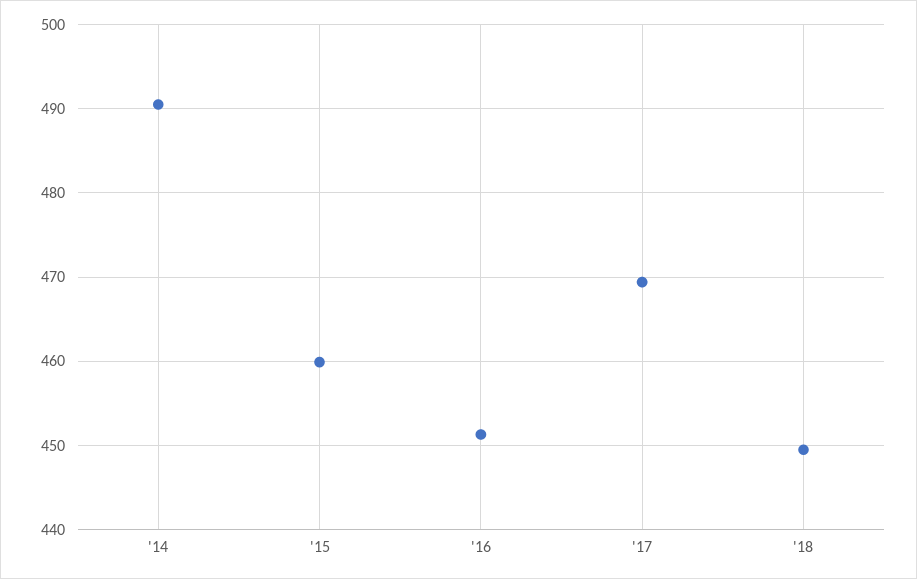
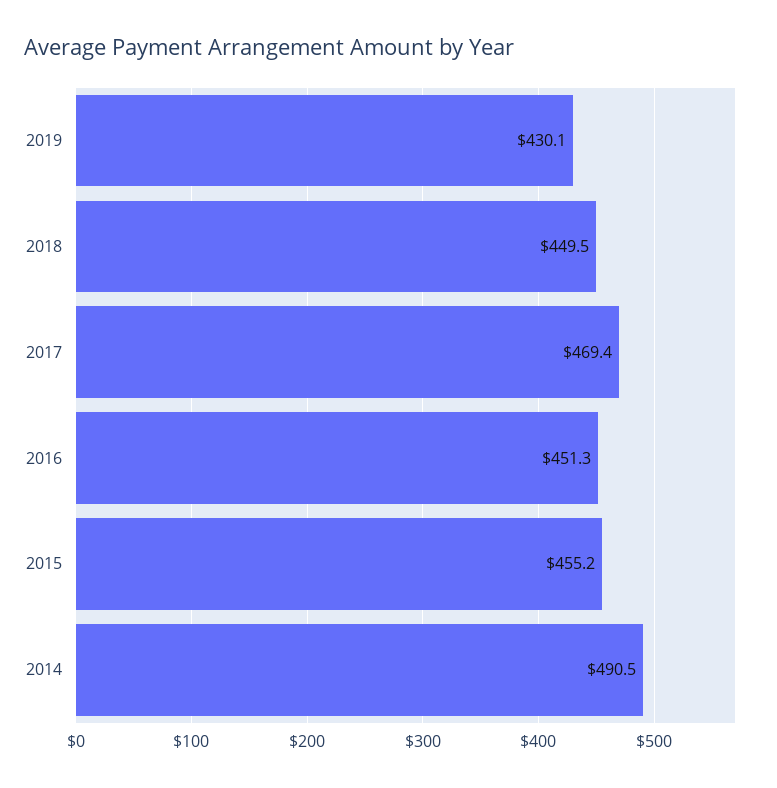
'15: 460 -> 455.2
2019: none -> 430.1

